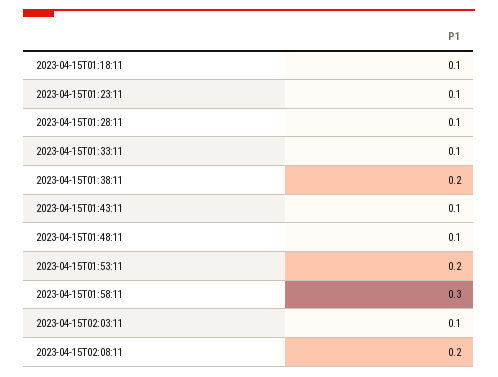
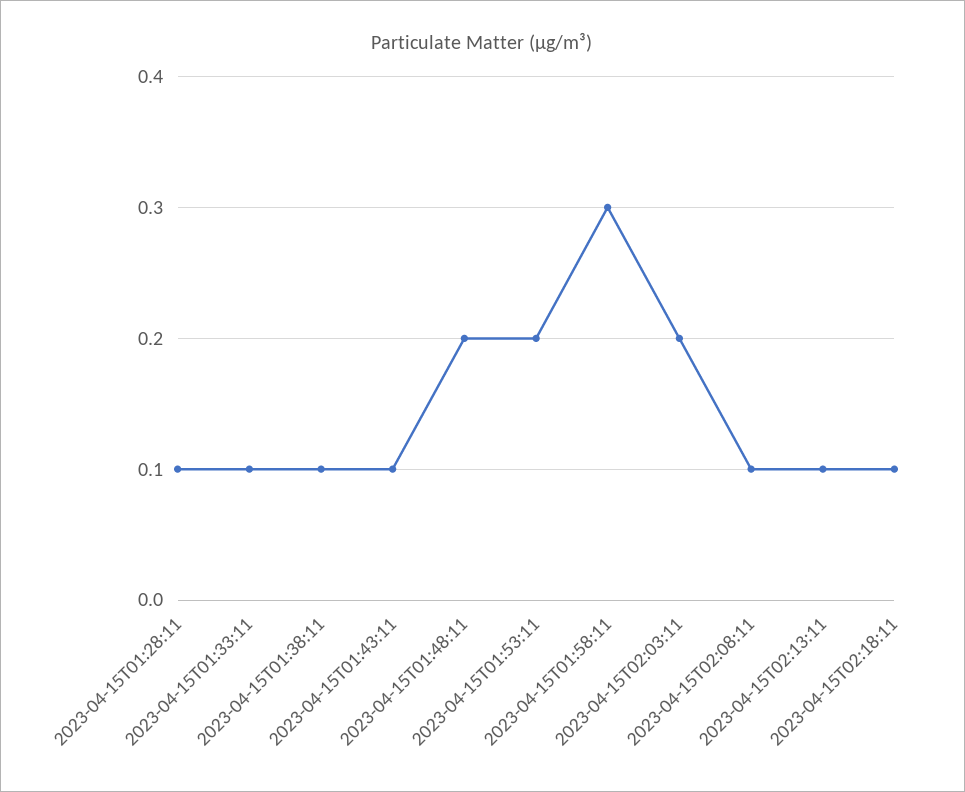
2023-04-15T01:18:11: 0.1 -> none
2023-04-15T01:23:11: 0.1 -> none
2023-04-15T01:38:11: 0.2 -> 0.1
2023-04-15T01:48:11: 0.1 -> 0.2
2023-04-15T02:03:11: 0.1 -> 0.2
2023-04-15T02:08:11: 0.2 -> 0.1
2023-04-15T02:13:11: none -> 0.1
2023-04-15T02:18:11: none -> 0.1

